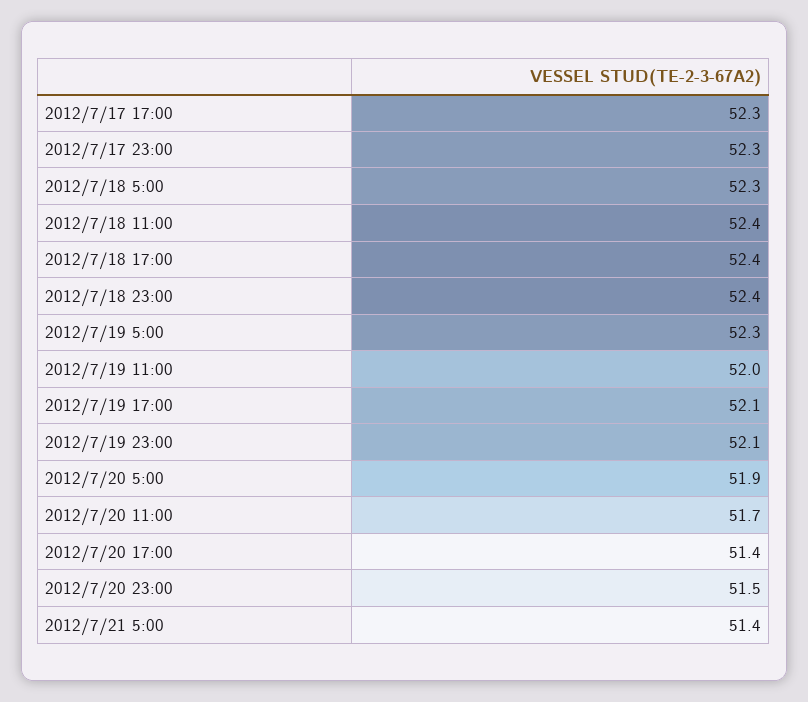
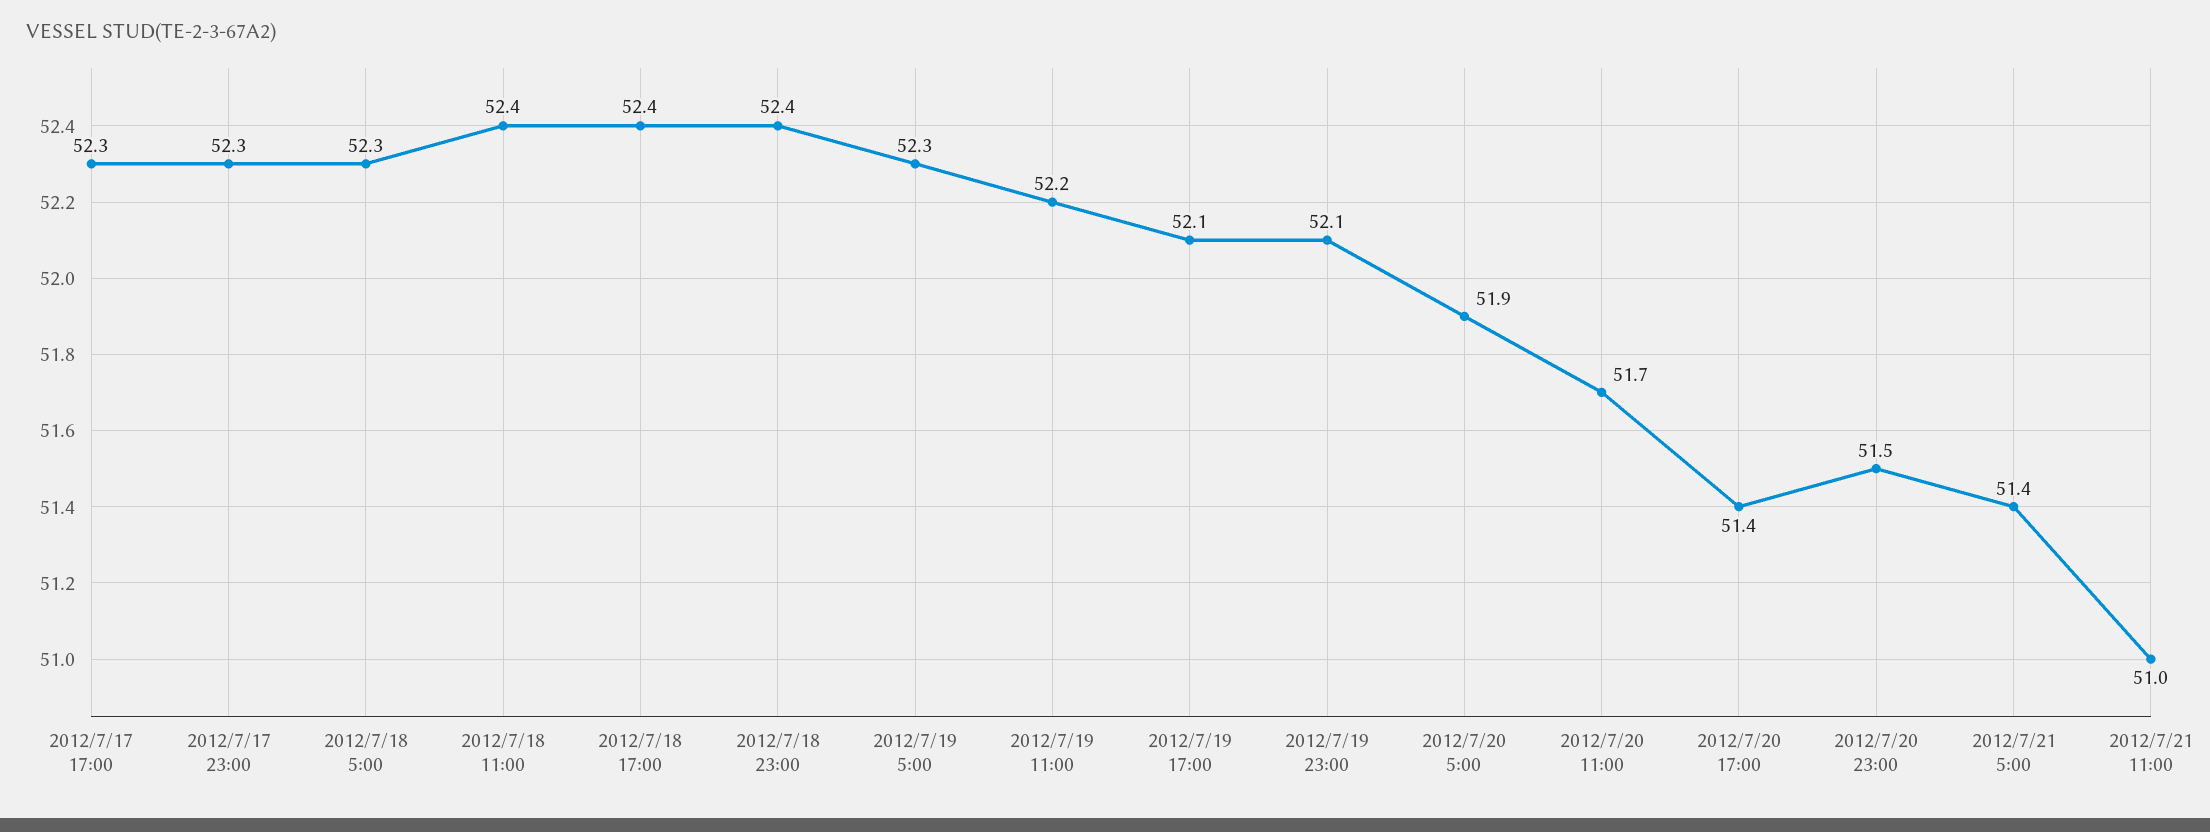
2012/7/19 11:00: 52 -> 52.2
2012/7/21 11:00: none -> 51

